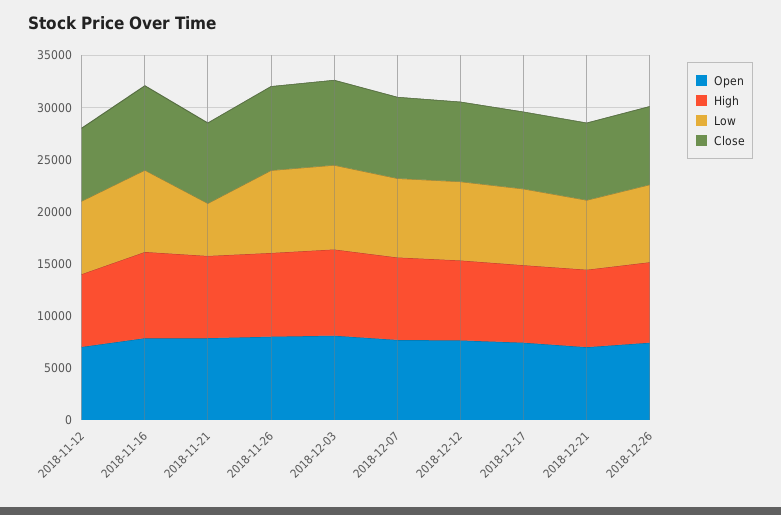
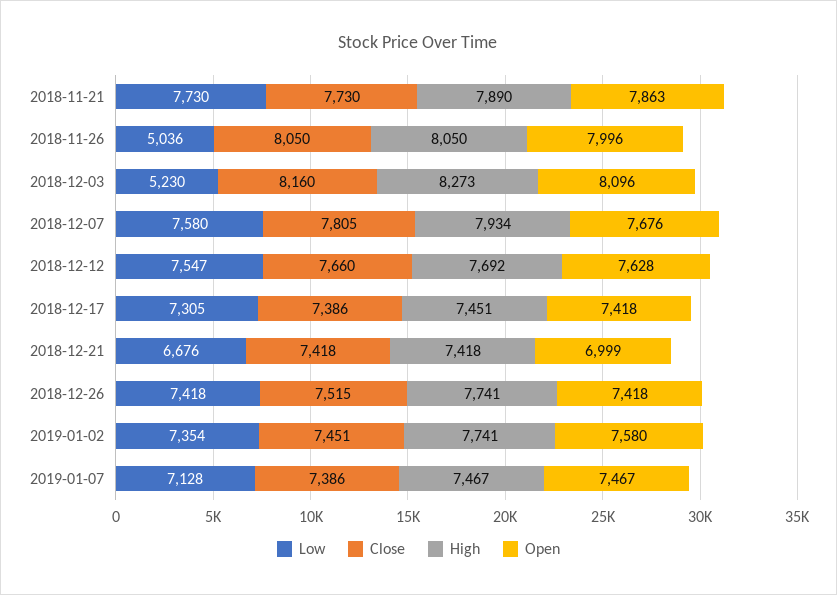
Open, 2018-11-12: 7000 -> none
High, 2018-11-12: 7000 -> none
Low, 2018-11-12: 7000 -> none
Close, 2018-11-12: 7000 -> none
Open, 2018-11-16: 8000 -> none
High, 2018-11-16: 8000 -> none
Low, 2018-11-16: 8000 -> none
Close, 2018-11-16: 8000 -> none
Low, 2018-11-21: 5000 -> 7730
Low, 2018-11-26: 8000 -> 5036
Low, 2018-12-03: 8000 -> 5230
Low, 2019-01-02: none -> 7354
Close, 2019-01-02: none -> 7451
High, 2019-01-02: none -> 7741
Open, 2019-01-02: none -> 7580
Low, 2019-01-07: none -> 7128
Close, 2019-01-07: none -> 7386
High, 2019-01-07: none -> 7467
Open, 2019-01-07: none -> 7467

